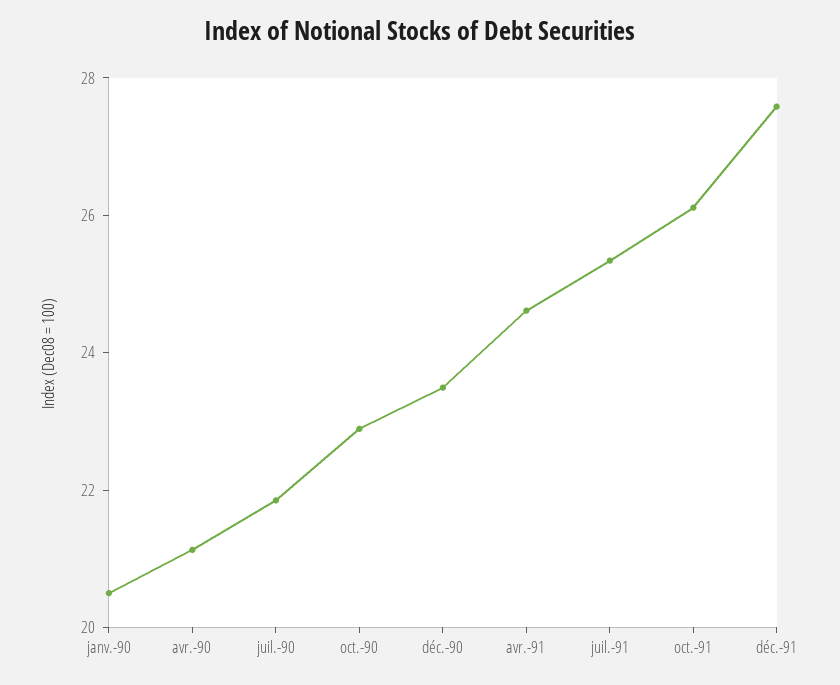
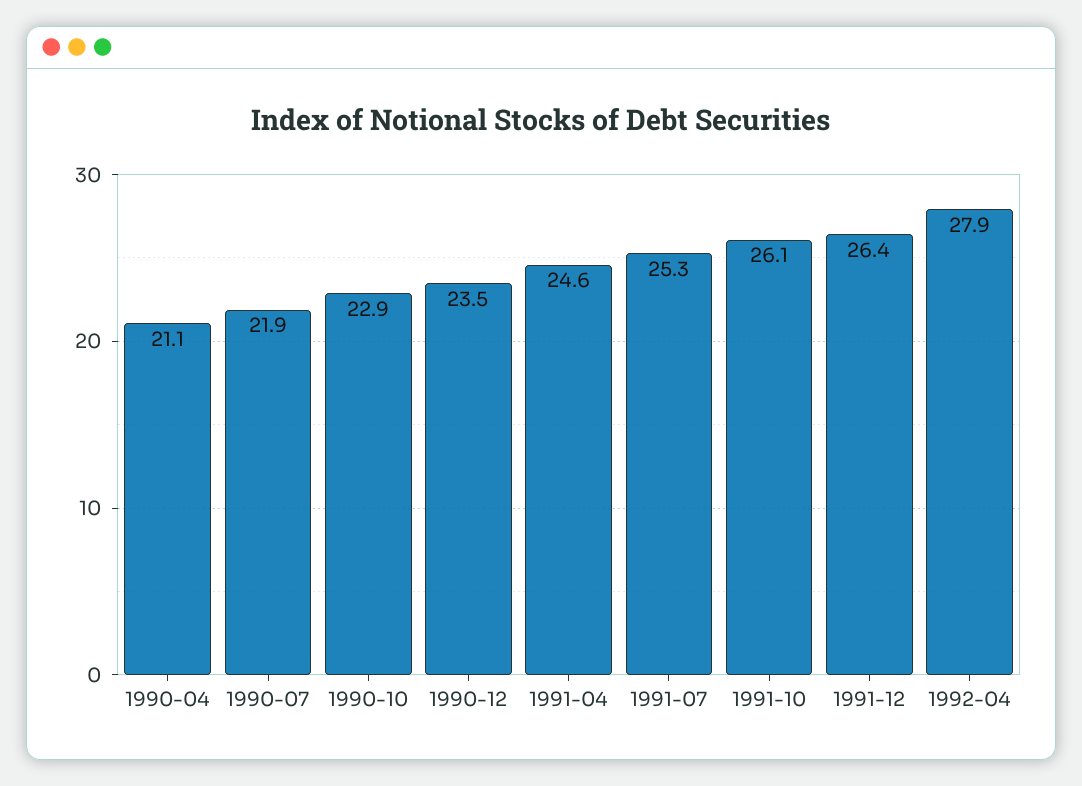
janv.-90: 20.5 -> none
déc.-91: 27.5 -> 26.4
1992-04: none -> 27.9

